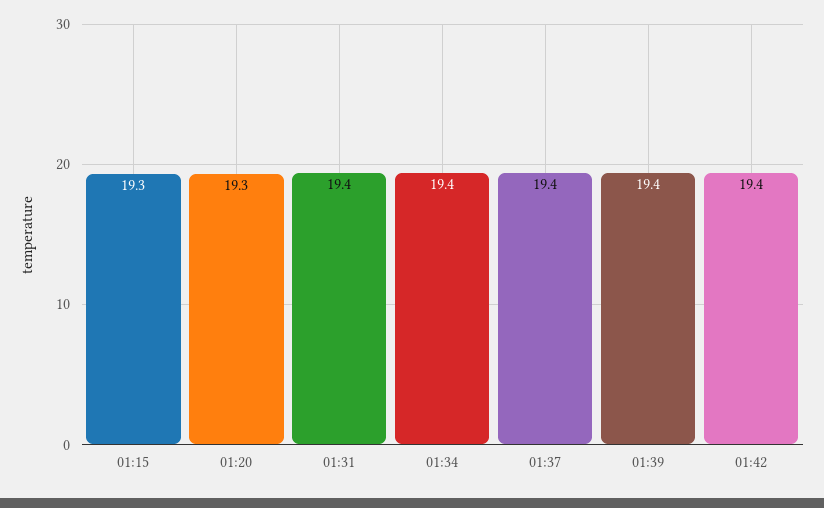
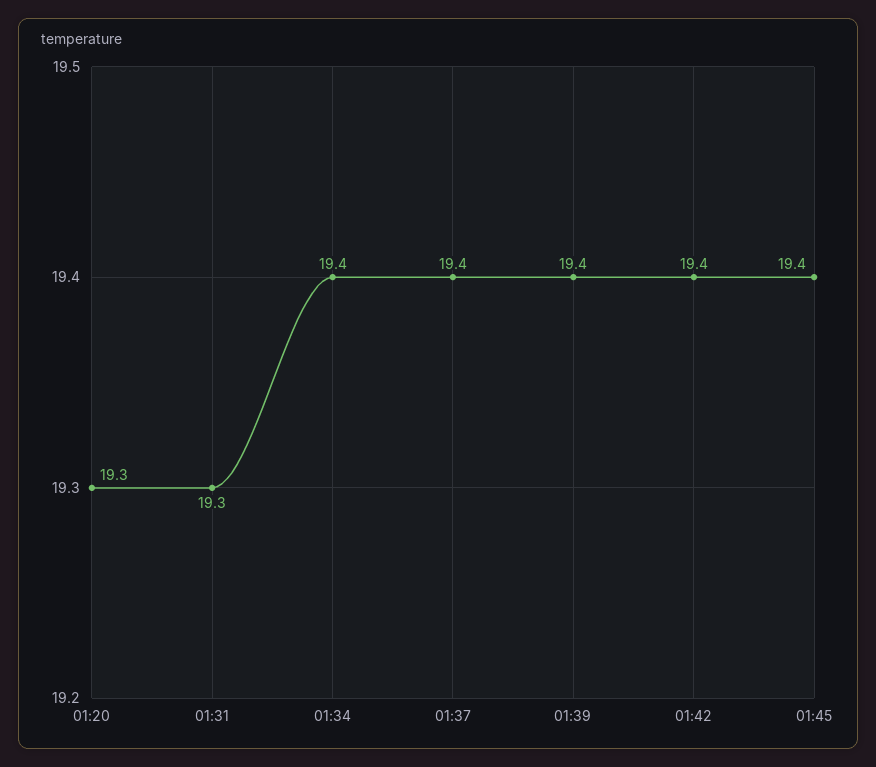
01:15: 19.3 -> none
01:31: 19.4 -> 19.3
01:45: none -> 19.4

